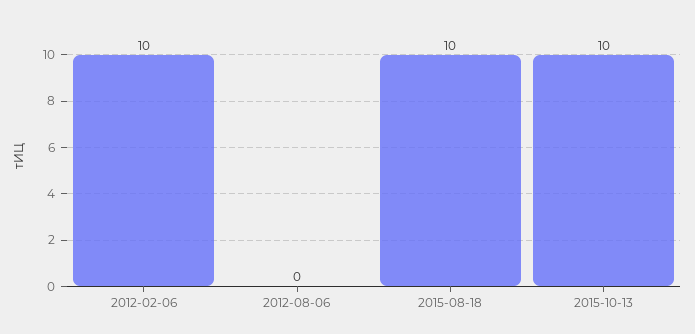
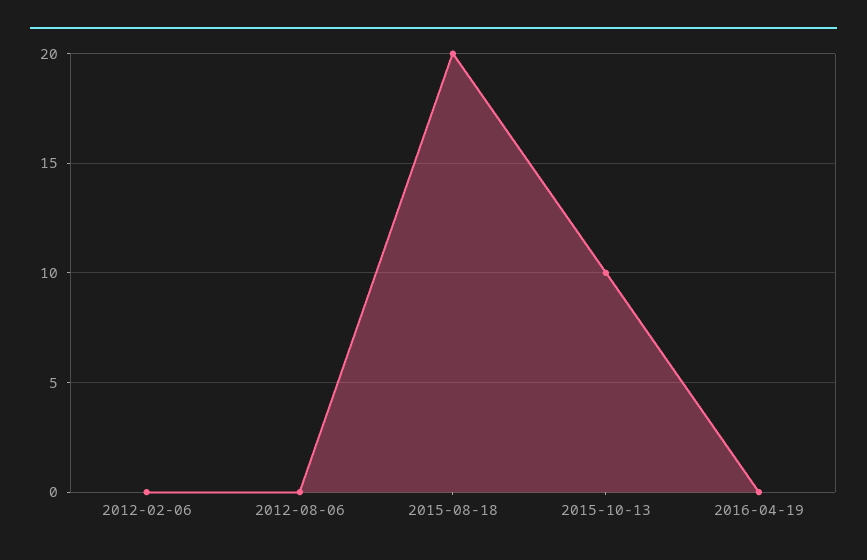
2012-02-06: 10 -> 0
2015-08-18: 10 -> 20
2016-04-19: none -> 0

